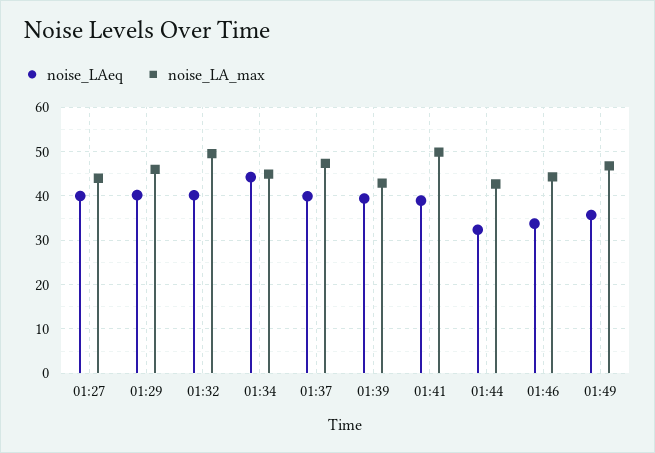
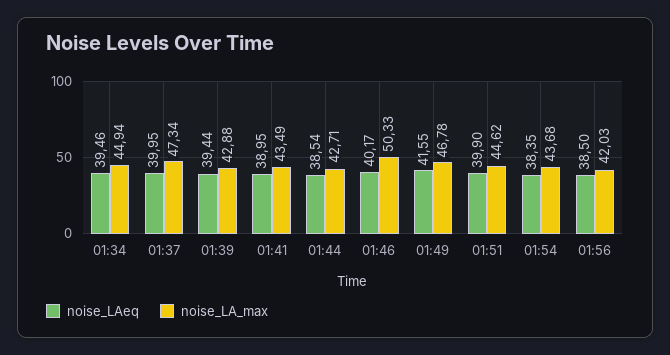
noise_LAeq, 01:27: 40 -> none
noise_LA_max, 01:27: 44 -> none
noise_LAeq, 01:29: 40 -> none
noise_LA_max, 01:29: 46 -> none
noise_LAeq, 01:32: 40 -> none
noise_LA_max, 01:32: 50 -> none
noise_LAeq, 01:34: 44 -> 39.46
noise_LA_max, 01:41: 50 -> 43.49
noise_LAeq, 01:44: 32 -> 38.54
noise_LAeq, 01:46: 34 -> 40.17
noise_LA_max, 01:46: 44 -> 50.33
noise_LAeq, 01:49: 36 -> 41.55
noise_LAeq, 01:51: none -> 39.9
noise_LA_max, 01:51: none -> 44.62
noise_LAeq, 01:54: none -> 38.35
noise_LA_max, 01:54: none -> 43.68
noise_LAeq, 01:56: none -> 38.5
noise_LA_max, 01:56: none -> 42.03

